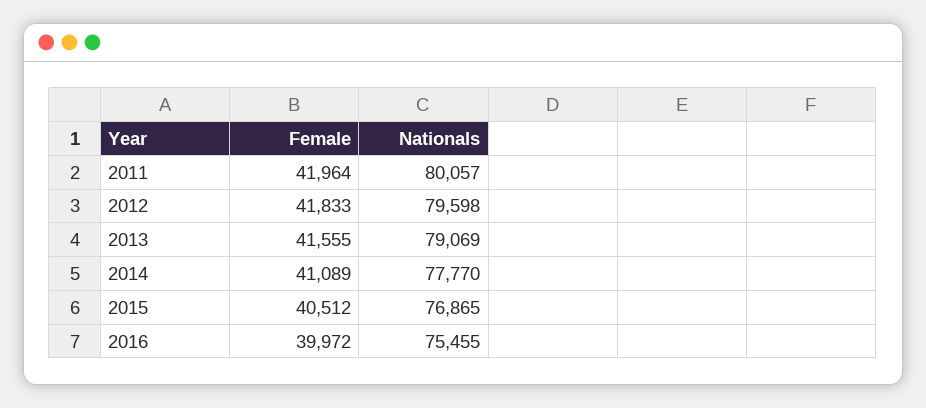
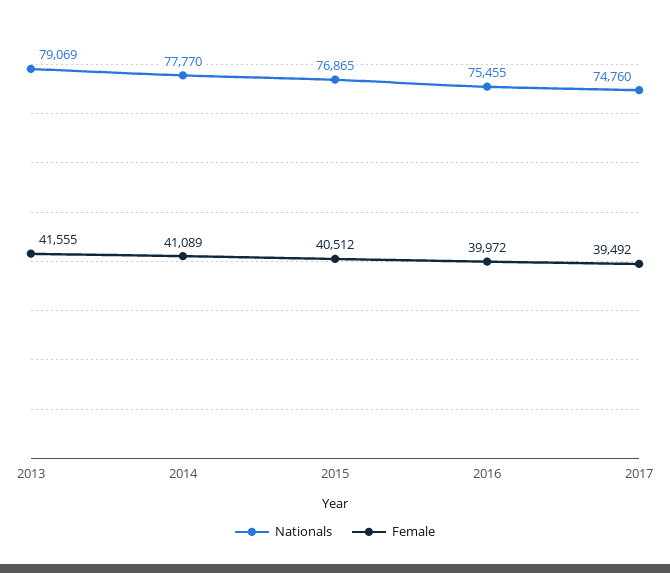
Female, 2011: 41964 -> none
Nationals, 2011: 80057 -> none
Female, 2012: 41833 -> none
Nationals, 2012: 79598 -> none
Nationals, 2017: none -> 74760
Female, 2017: none -> 39492

